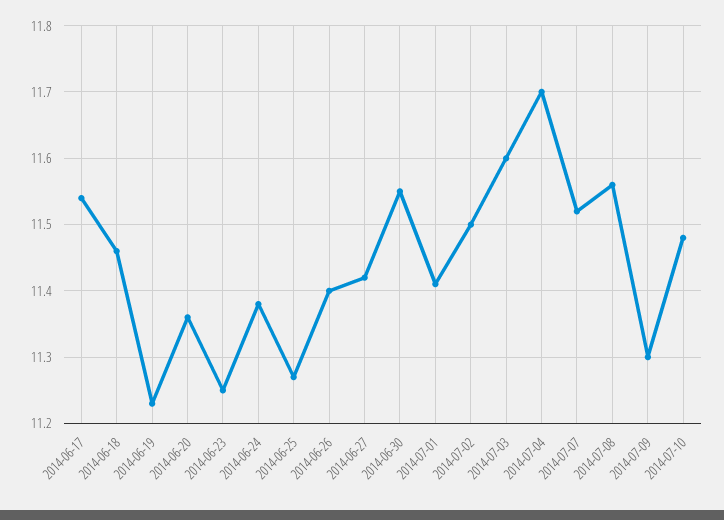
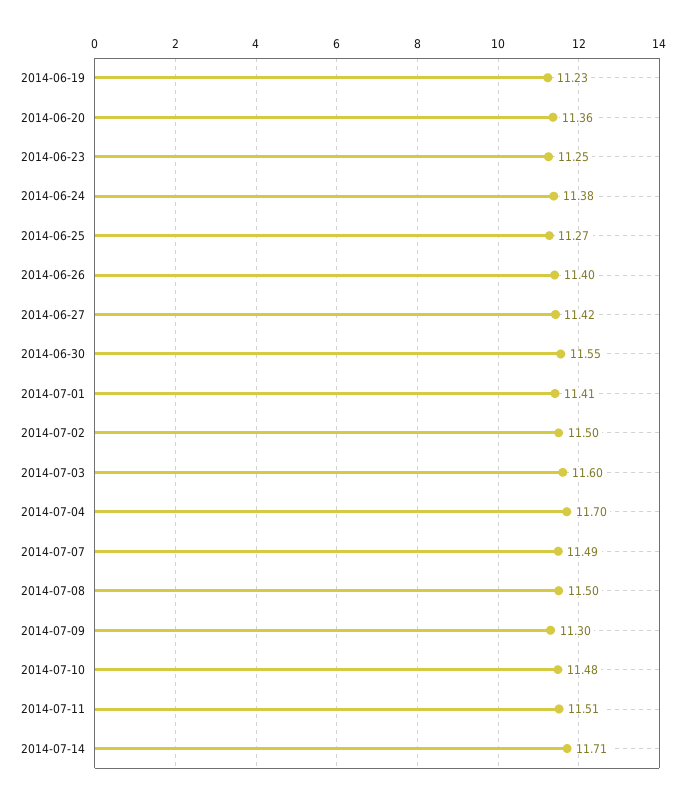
2014-06-17: 11.54 -> none
2014-06-18: 11.46 -> none
2014-07-07: 11.52 -> 11.49
2014-07-08: 11.56 -> 11.5
2014-07-11: none -> 11.51
2014-07-14: none -> 11.71

